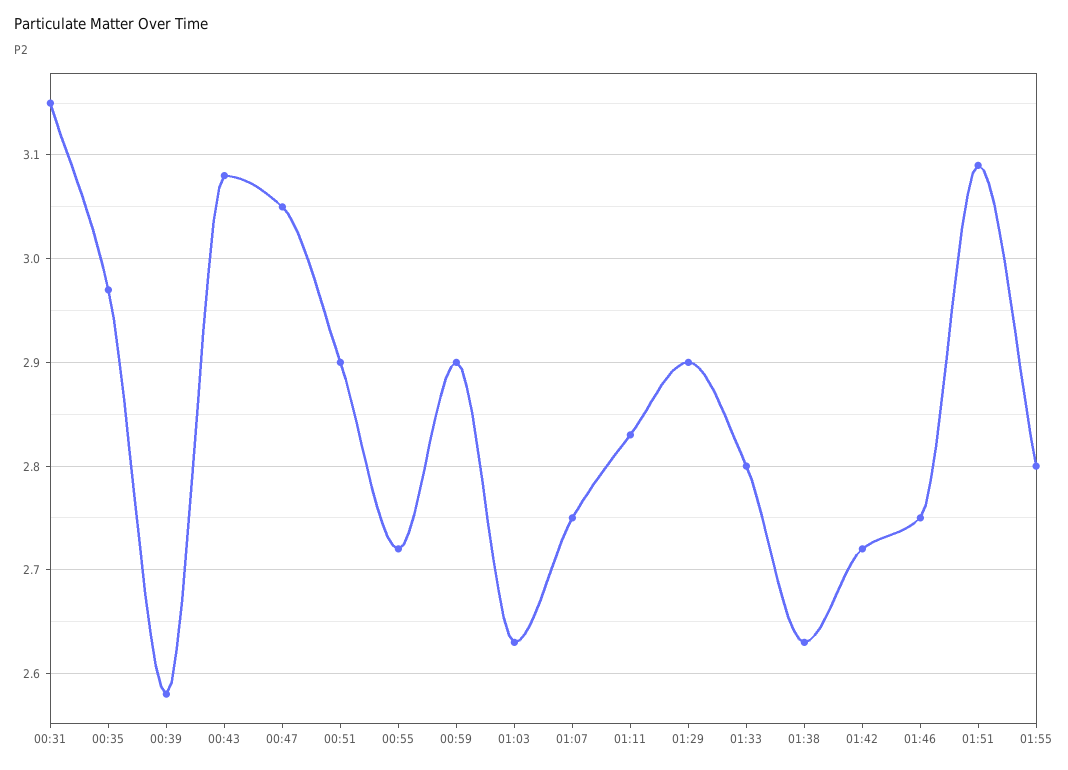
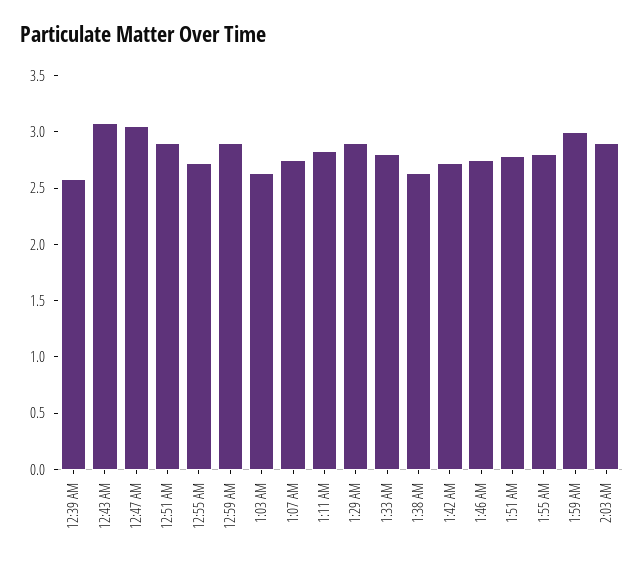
00:31: 3.15 -> none
00:35: 2.97 -> none
01:51: 3.09 -> 2.8
1:59 AM: none -> 3
2:03 AM: none -> 2.9

